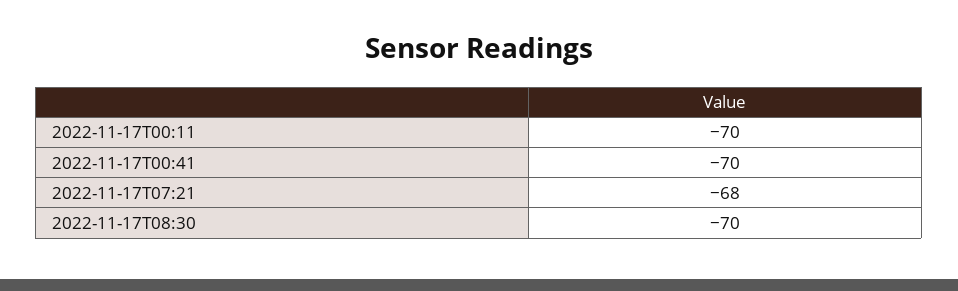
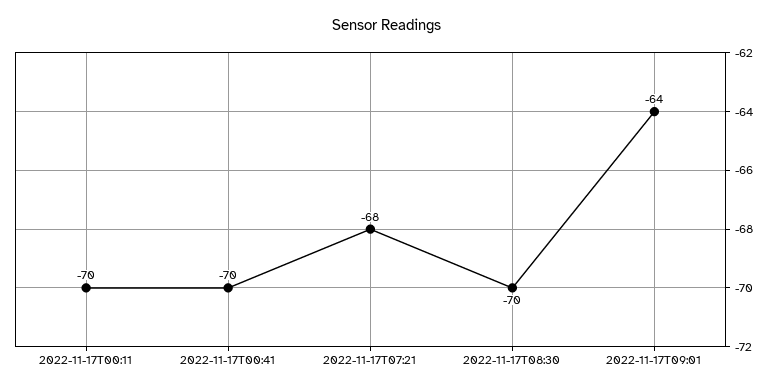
2022-11-17T09:01: none -> -64

